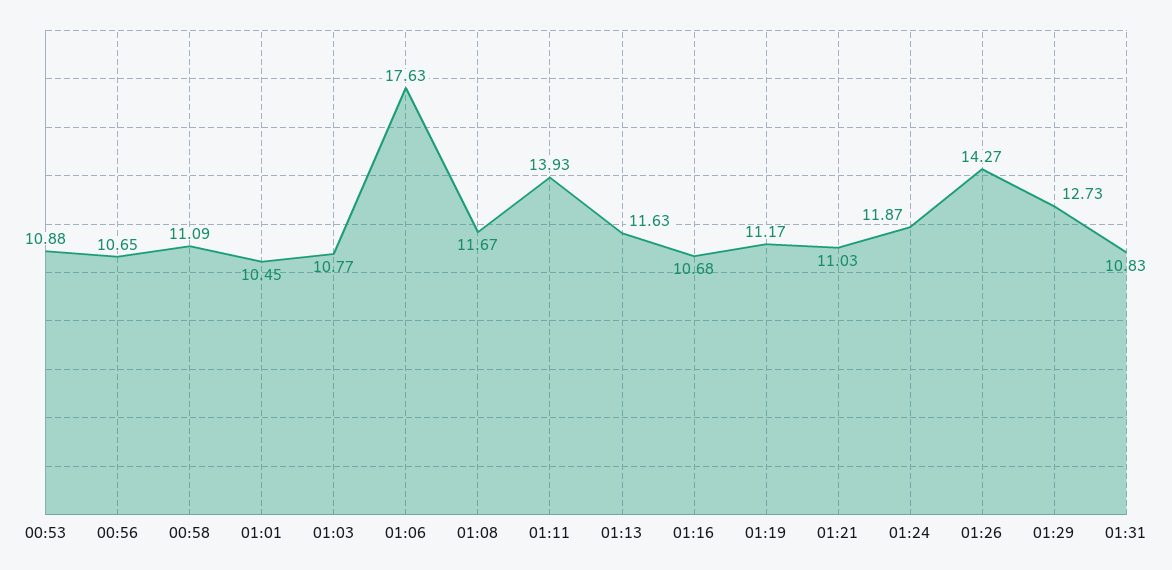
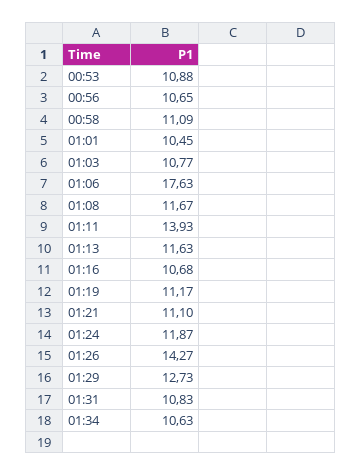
01:21: 11.03 -> 11.1
01:34: none -> 10.63

